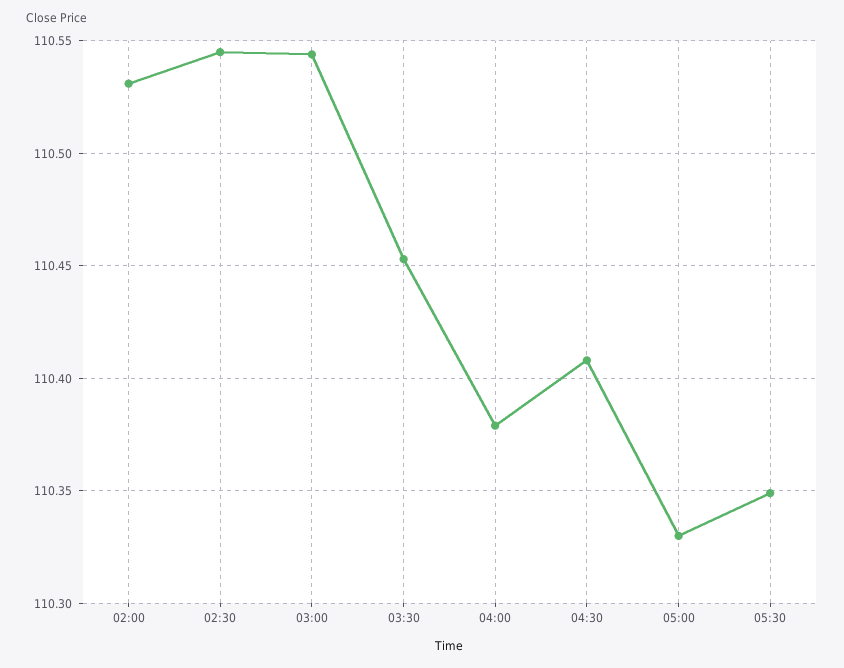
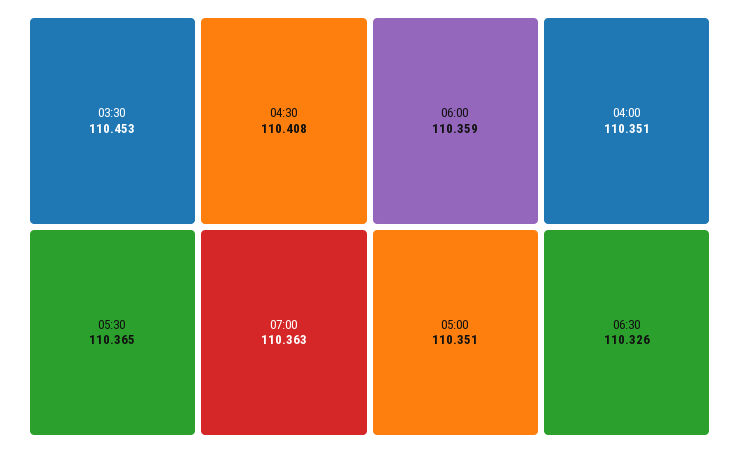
02:00: 110.53 -> none
02:30: 110.545 -> none
03:00: 110.545 -> none
04:00: 110.38 -> 110.351
05:00: 110.33 -> 110.351
05:30: 110.35 -> 110.365
07:00: none -> 110.363
06:00: none -> 110.359
06:30: none -> 110.326

